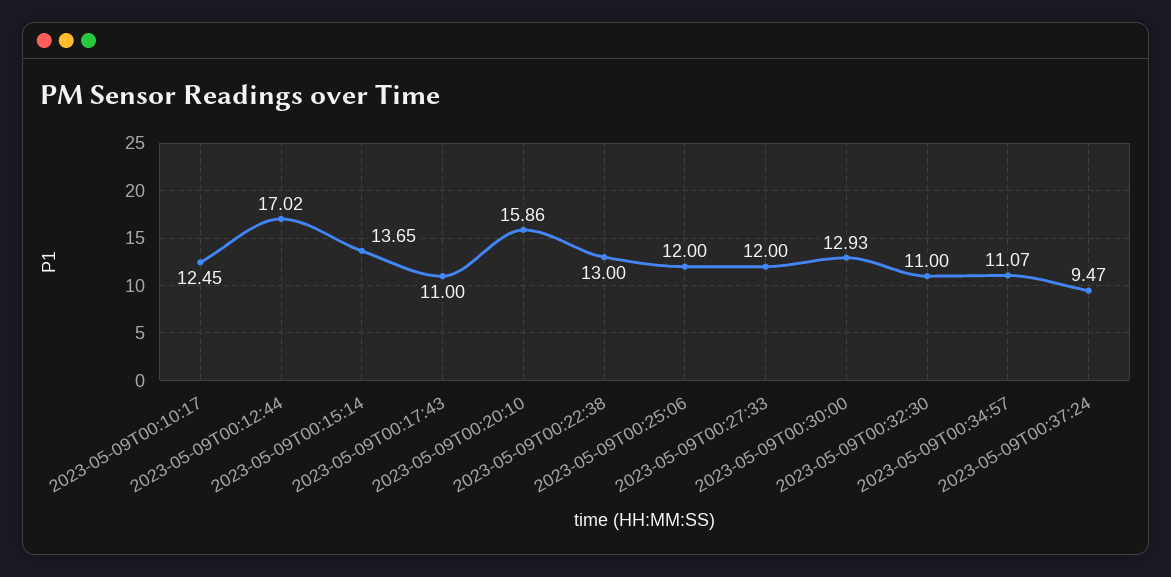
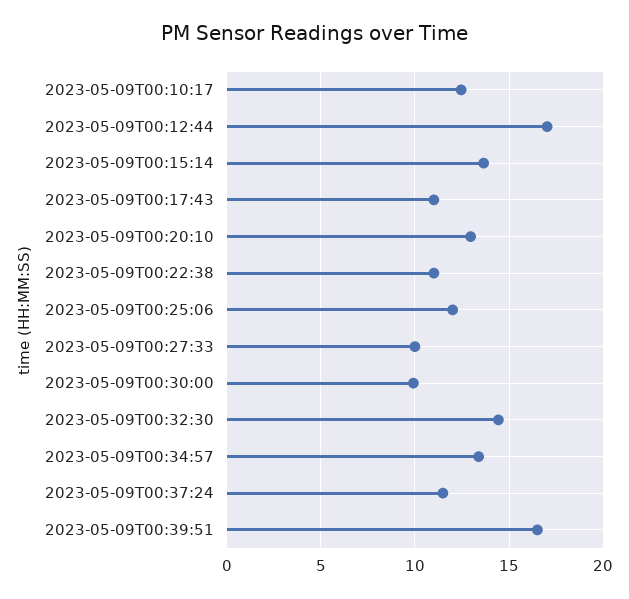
2023-05-09T00:20:10: 15.86 -> 13
2023-05-09T00:22:38: 13 -> 11
2023-05-09T00:27:33: 12 -> 10
2023-05-09T00:30:00: 12.93 -> 10
2023-05-09T00:32:30: 11 -> 14.5
2023-05-09T00:34:57: 11.07 -> 13.5
2023-05-09T00:37:24: 9.47 -> 11.5
2023-05-09T00:39:51: none -> 16.5

